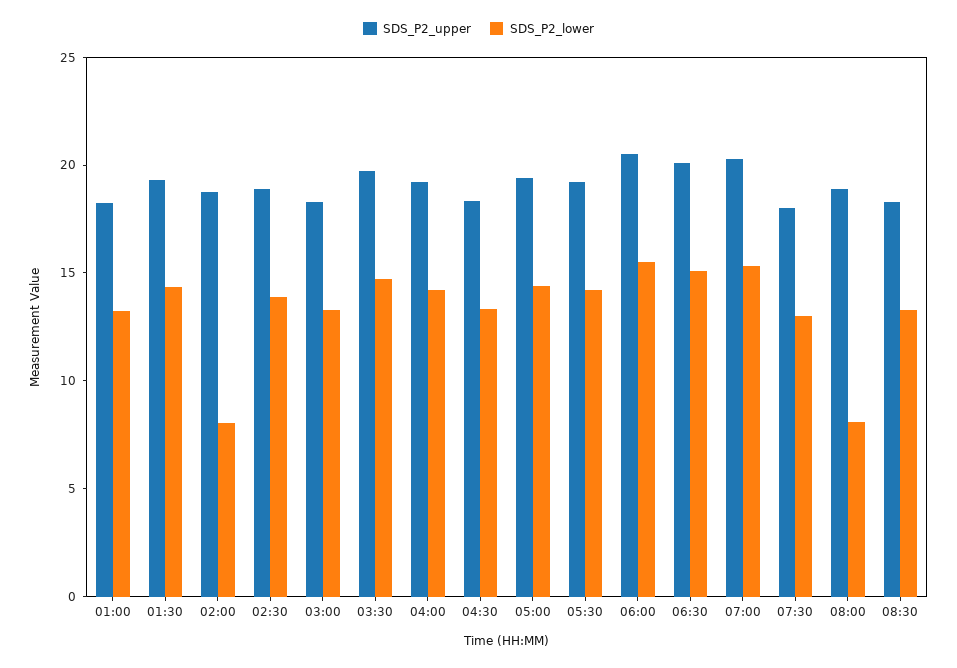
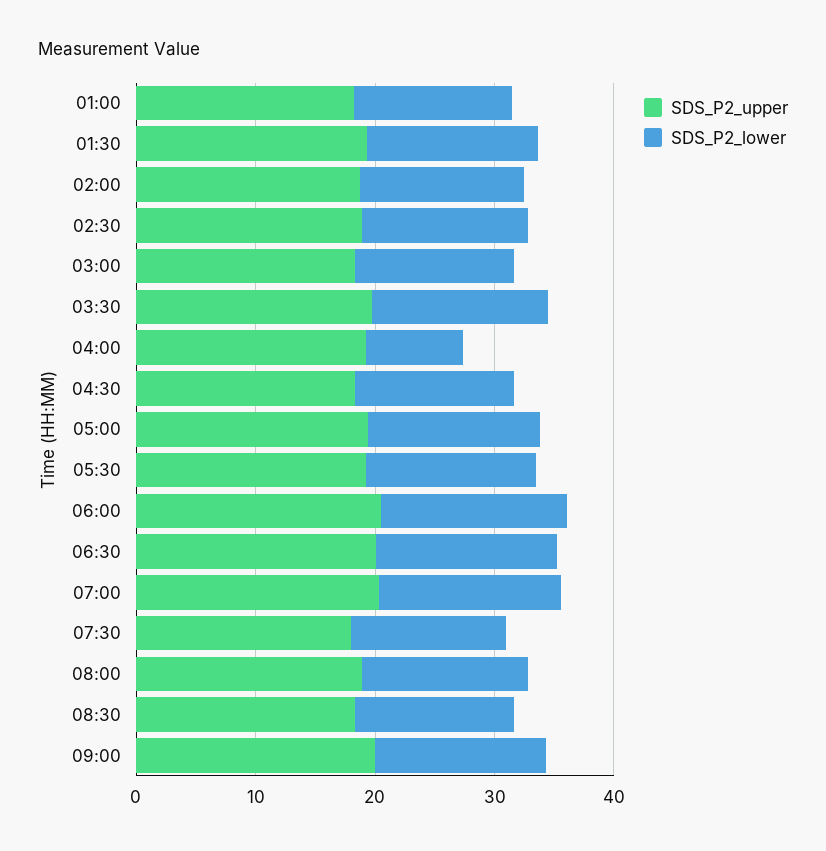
SDS_P2_lower, 02:00: 8 -> 14
SDS_P2_lower, 04:00: 14 -> 8
SDS_P2_lower, 08:00: 8 -> 14
SDS_P2_upper, 09:00: none -> 20
SDS_P2_lower, 09:00: none -> 14

